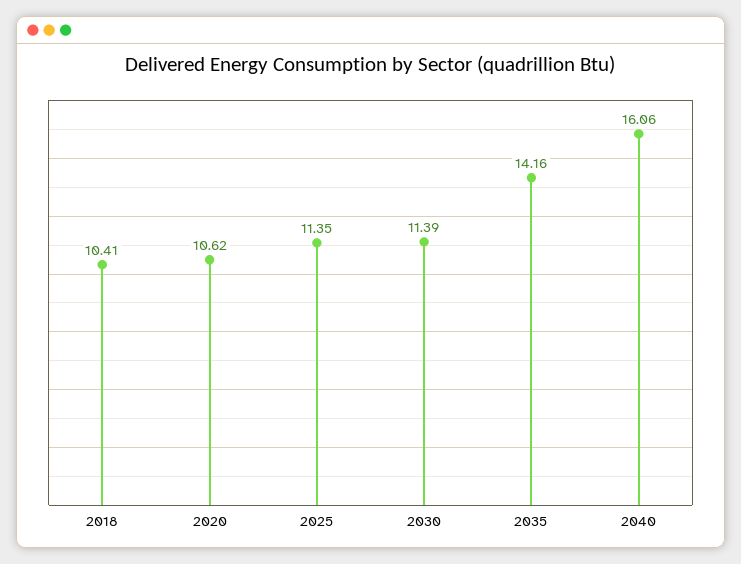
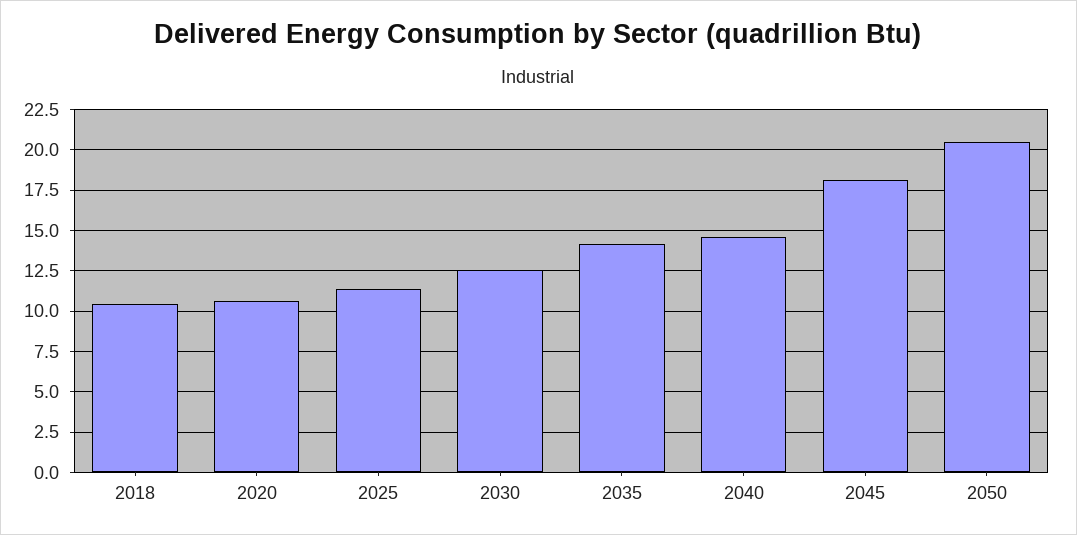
2030: 11.39 -> 12.5
2040: 16.06 -> 14.5
2045: none -> 18
2050: none -> 20.5

